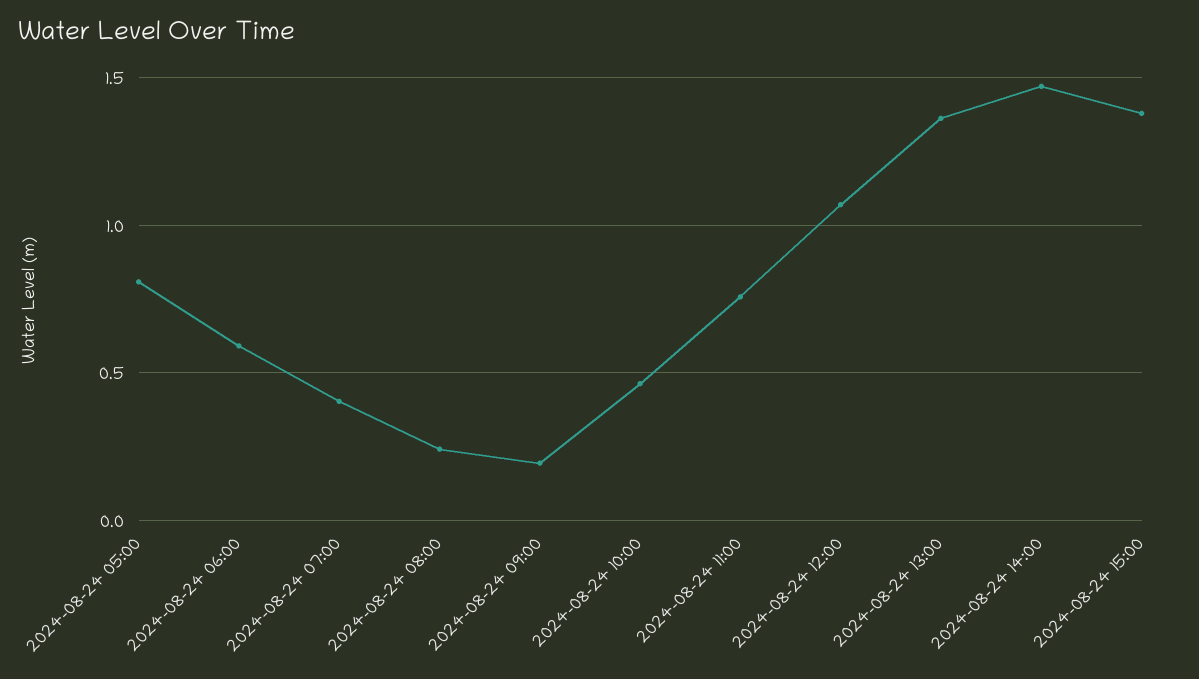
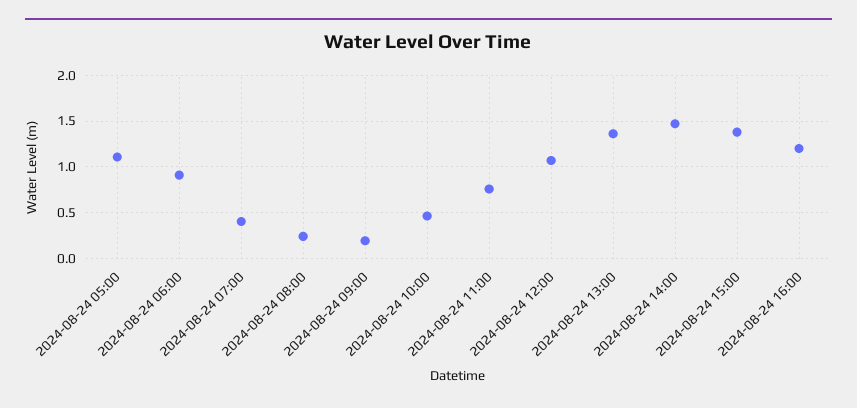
2024-08-24 05:00: 0.8 -> 1.1
2024-08-24 06:00: 0.6 -> 0.9
2024-08-24 16:00: none -> 1.2

